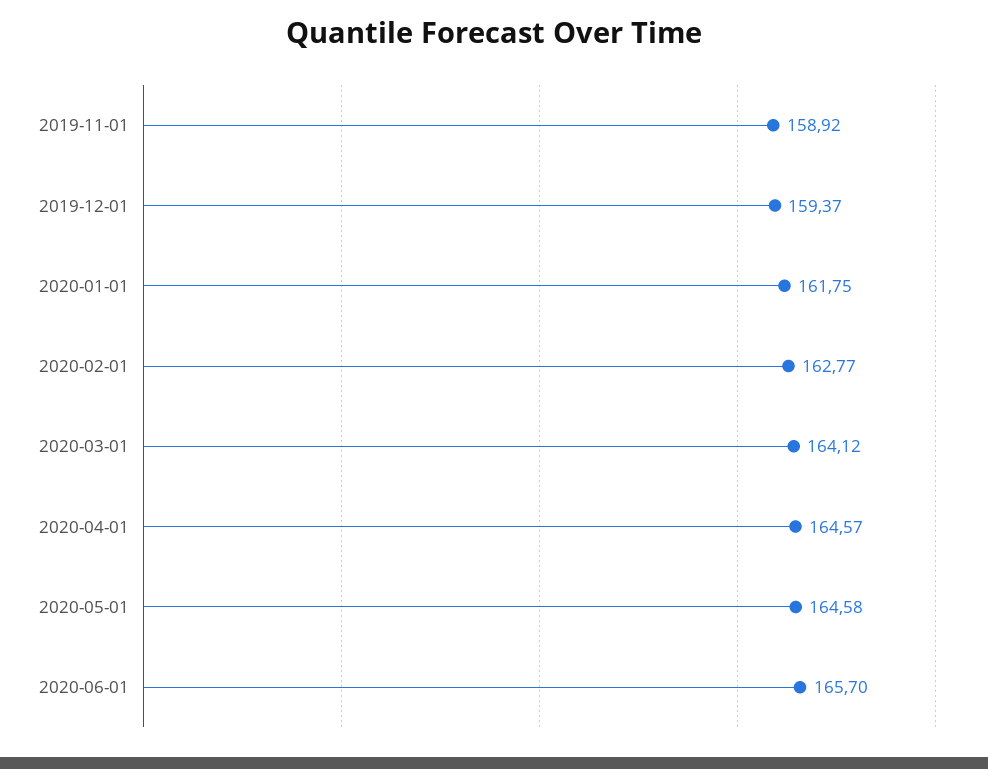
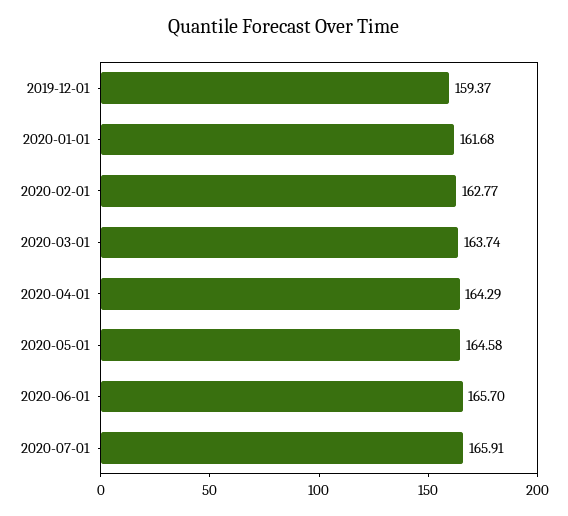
2019-11-01: 158.92 -> none
2020-01-01: 161.75 -> 161.68
2020-03-01: 164.12 -> 163.74
2020-04-01: 164.57 -> 164.29
2020-07-01: none -> 165.91

